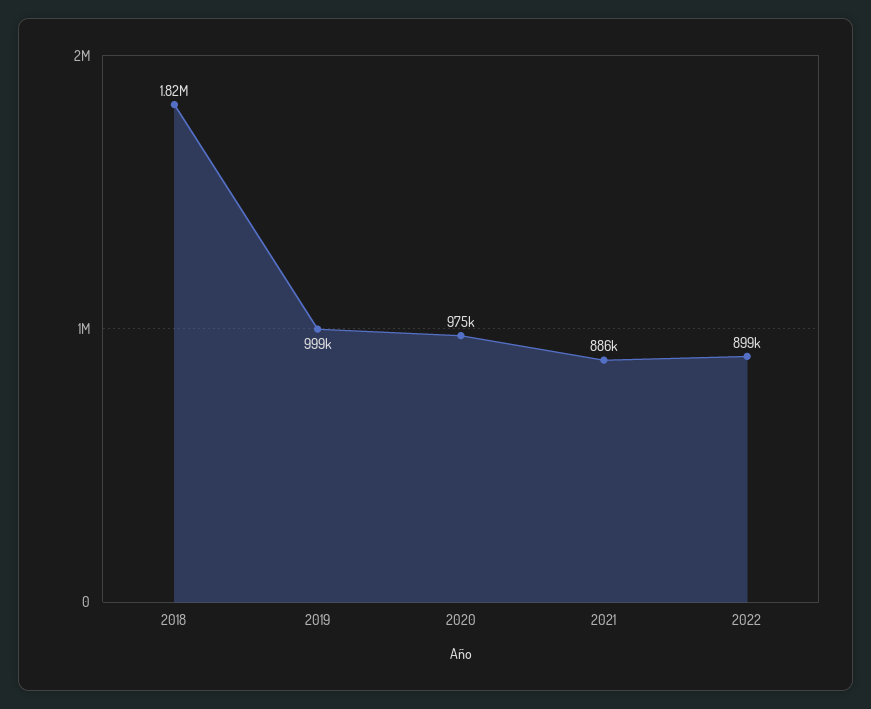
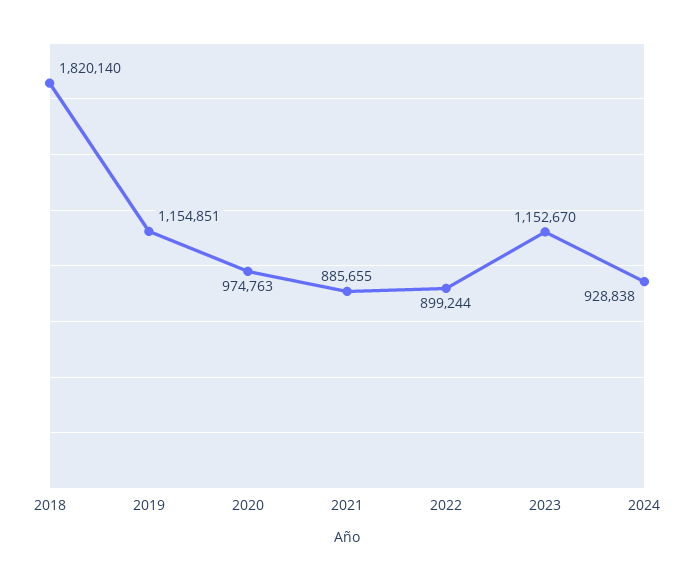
2019: 999000 -> 1154851
2023: none -> 1152670
2024: none -> 928838

